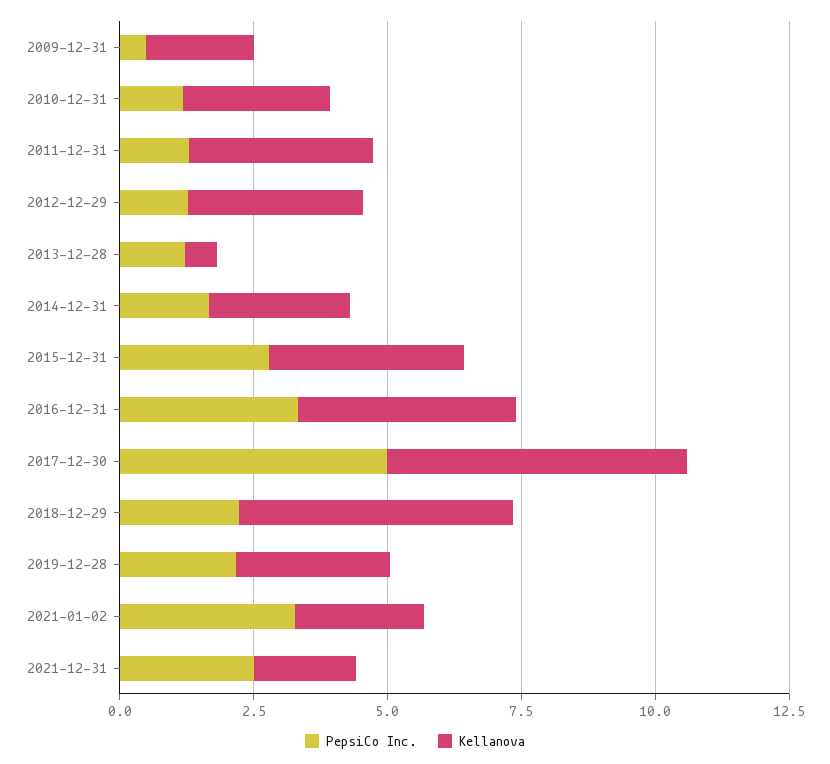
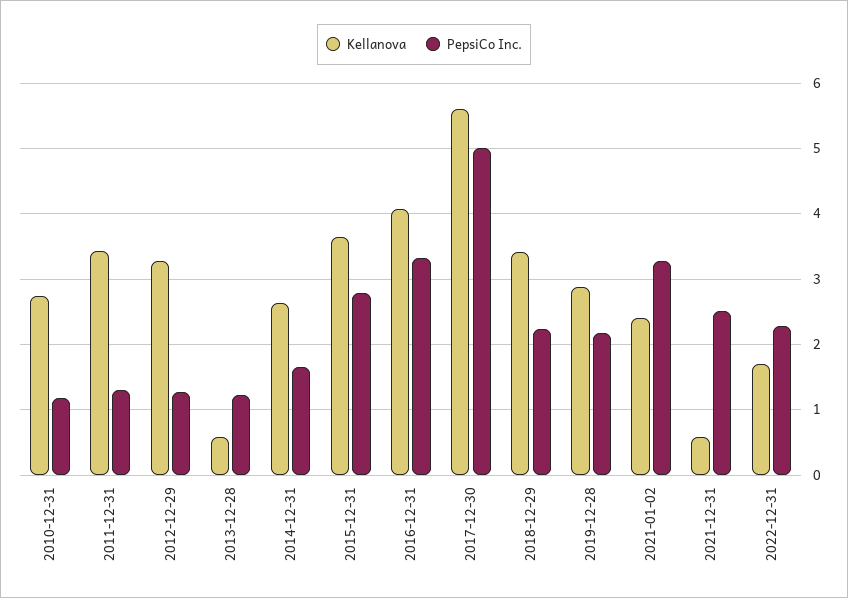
PepsiCo Inc., 2009-12-31: 0.5 -> none
Kellanova, 2009-12-31: 2 -> none
Kellanova, 2018-12-29: 5 -> 3.4
Kellanova, 2021-12-31: 2 -> 0.6
Kellanova, 2022-12-31: none -> 1.7
PepsiCo Inc., 2022-12-31: none -> 2.3

